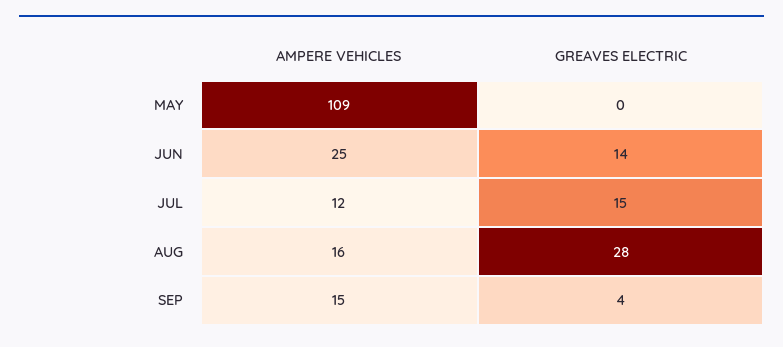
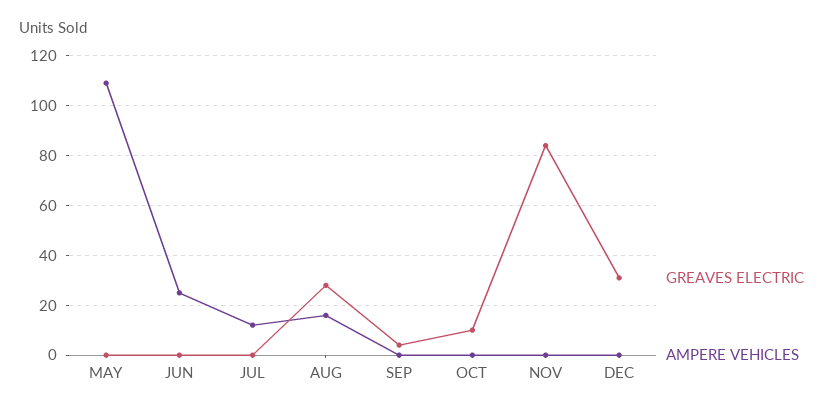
GREAVES ELECTRIC, JUN: 14 -> 0
GREAVES ELECTRIC, JUL: 15 -> 0
AMPERE VEHICLES, SEP: 15 -> 0
GREAVES ELECTRIC, OCT: none -> 10
AMPERE VEHICLES, OCT: none -> 0
GREAVES ELECTRIC, NOV: none -> 85
AMPERE VEHICLES, NOV: none -> 0
GREAVES ELECTRIC, DEC: none -> 30
AMPERE VEHICLES, DEC: none -> 0

